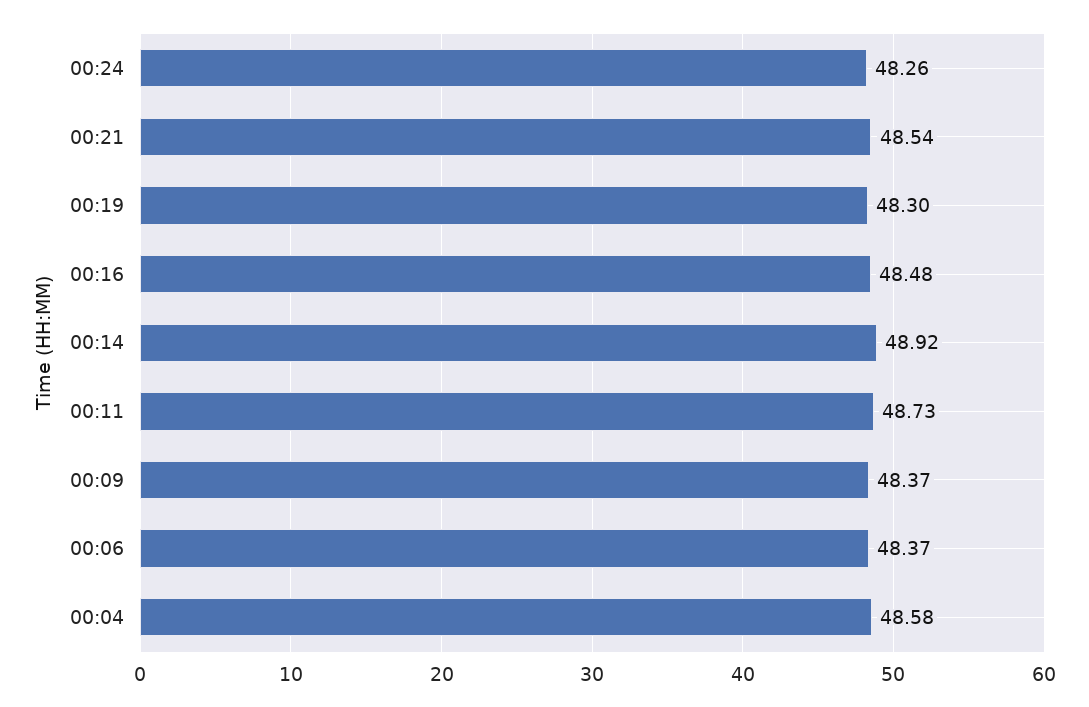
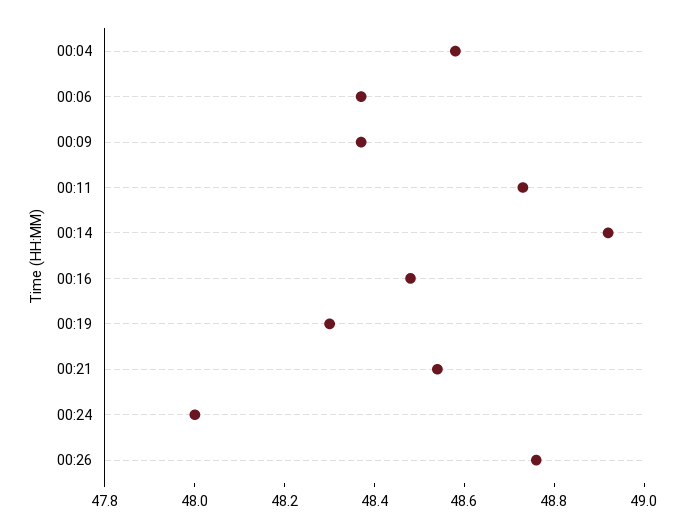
00:24: 48.26 -> 48
00:26: none -> 48.75

